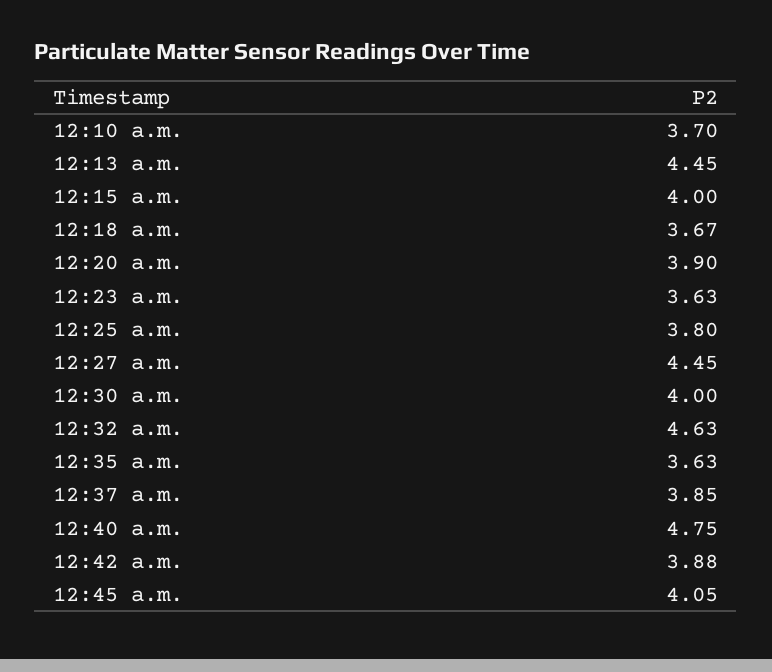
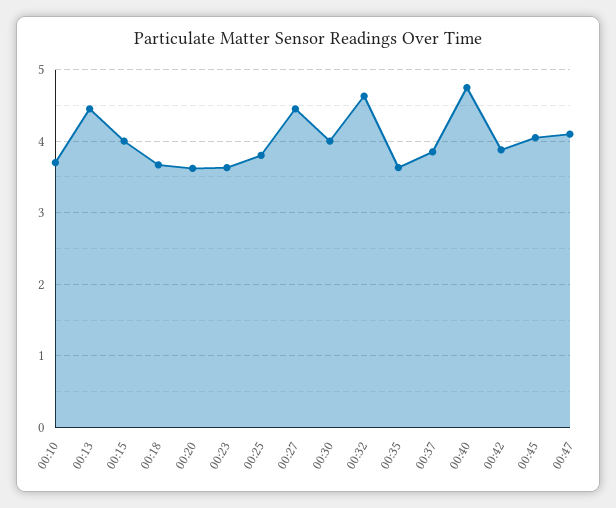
12:20 a.m.: 3.9 -> 3.6
00:47: none -> 4.1

